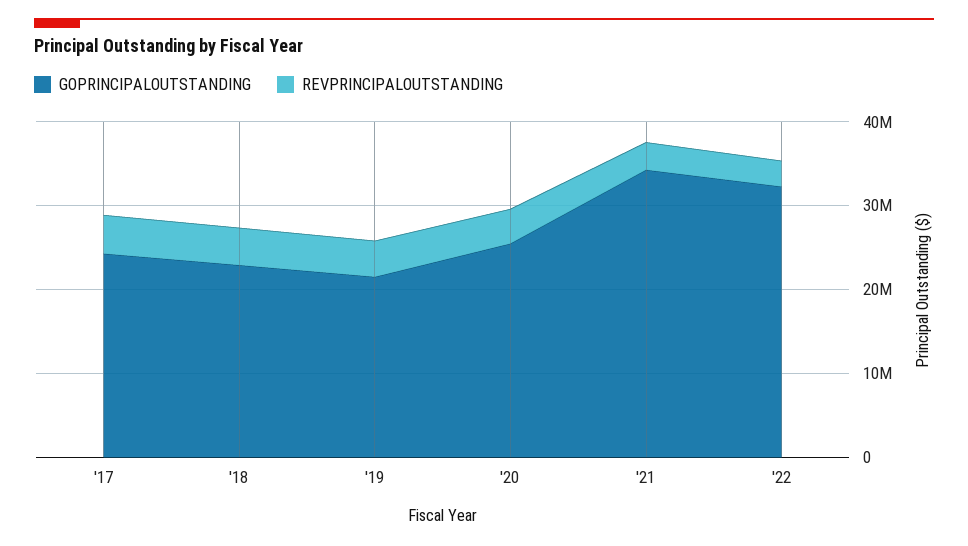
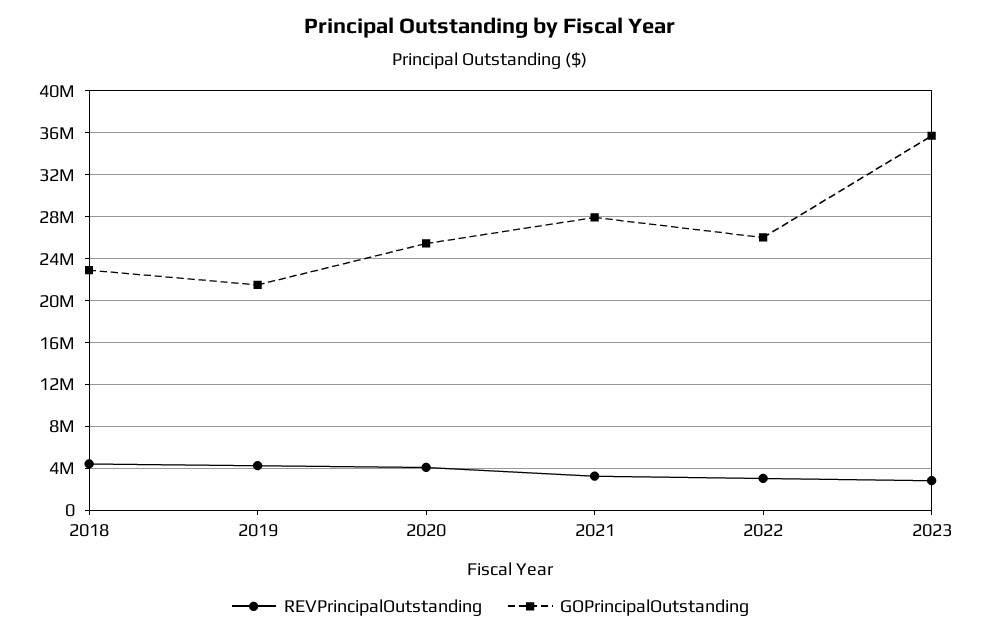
GOPRINCIPALOUTSTANDING, '17: 24000000 -> none
REVPRINCIPALOUTSTANDING, '17: 4000000 -> none
GOPRINCIPALOUTSTANDING, '21: 34000000 -> 28000000
GOPRINCIPALOUTSTANDING, '22: 32000000 -> 26000000
REVPRINCIPALOUTSTANDING, 2023: none -> 3000000
GOPRINCIPALOUTSTANDING, 2023: none -> 36000000

